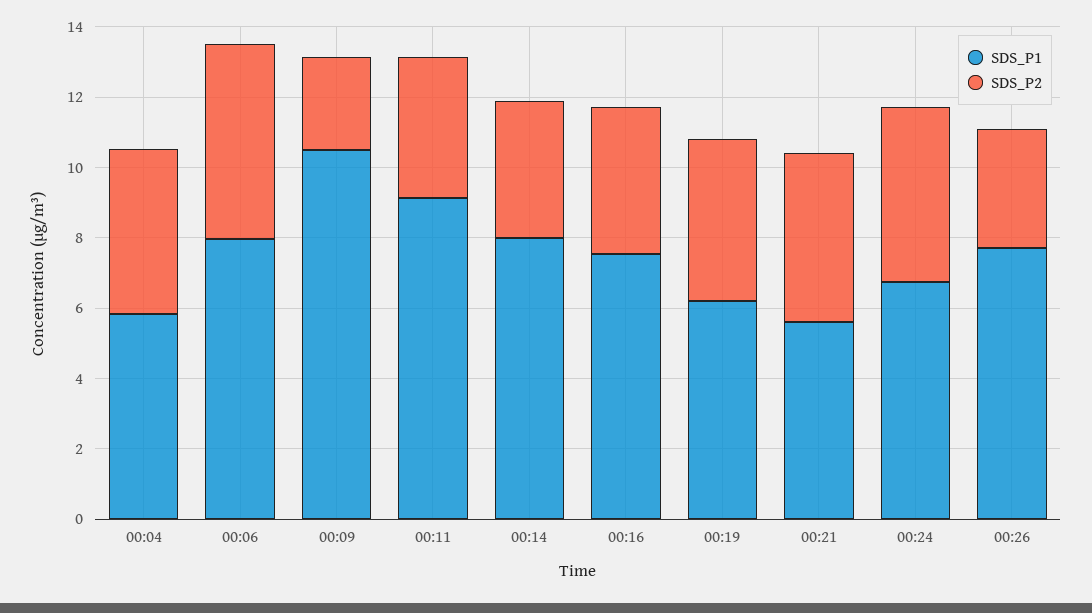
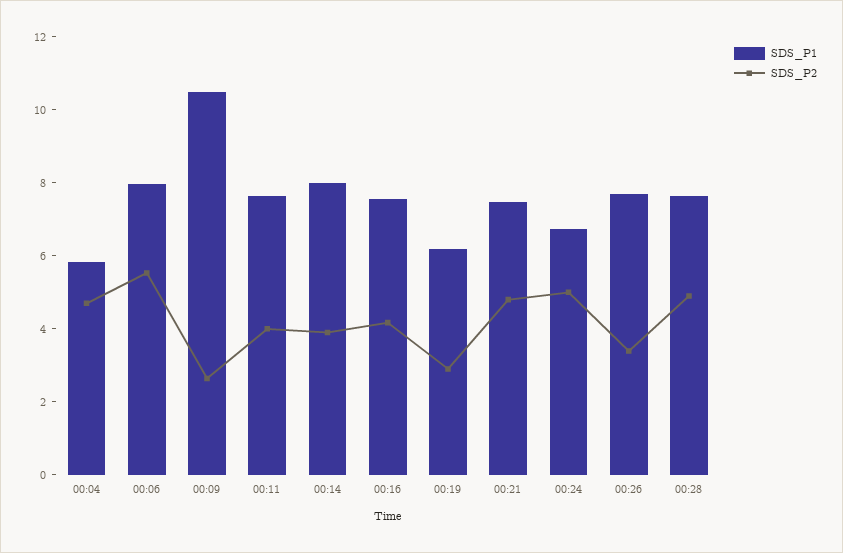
SDS_P1, 00:11: 9 -> 7.5
SDS_P2, 00:19: 4.5 -> 3
SDS_P1, 00:21: 5.5 -> 7.5
SDS_P1, 00:28: none -> 7.5
SDS_P2, 00:28: none -> 5

